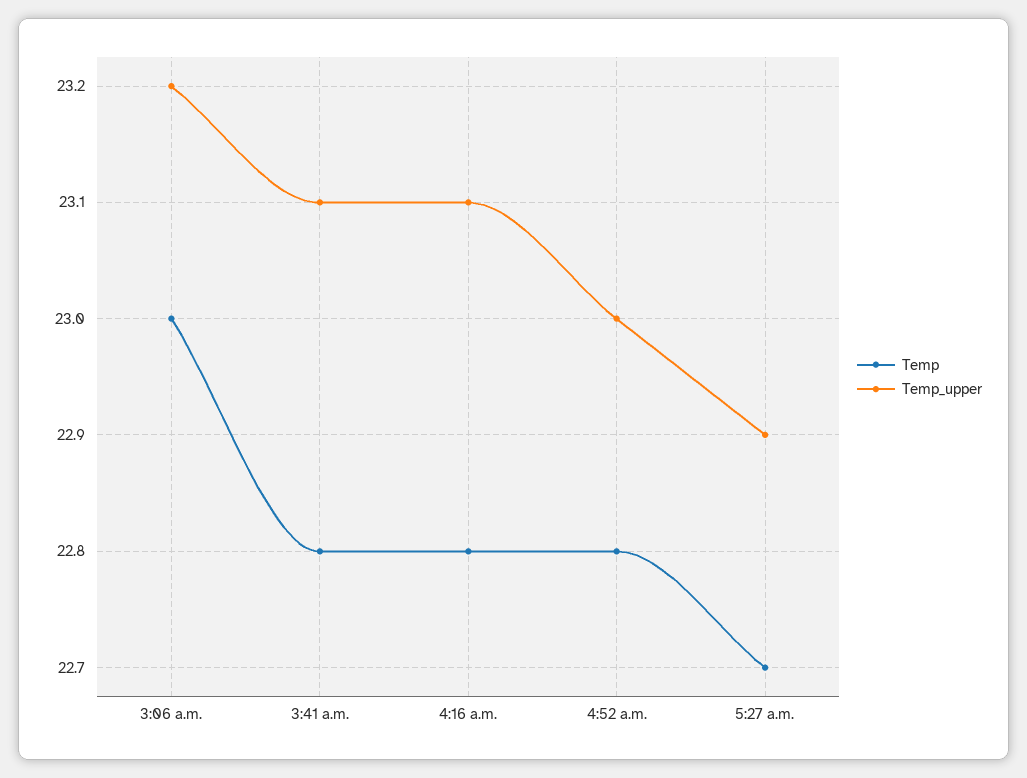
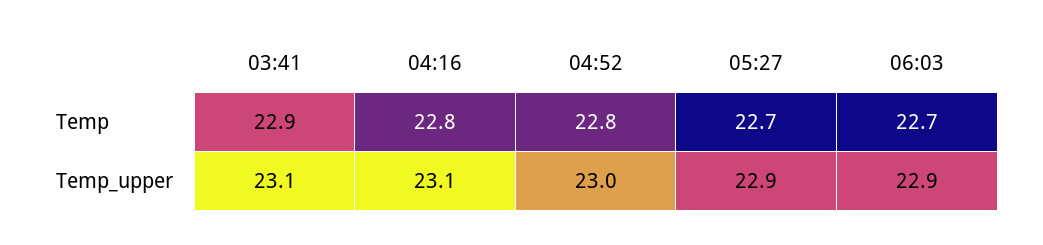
Temp, 3:06 a.m.: 23 -> none
Temp_upper, 3:06 a.m.: 23.2 -> none
Temp, 3:41 a.m.: 22.8 -> 22.9
Temp, 06:03: none -> 22.7
Temp_upper, 06:03: none -> 22.9

